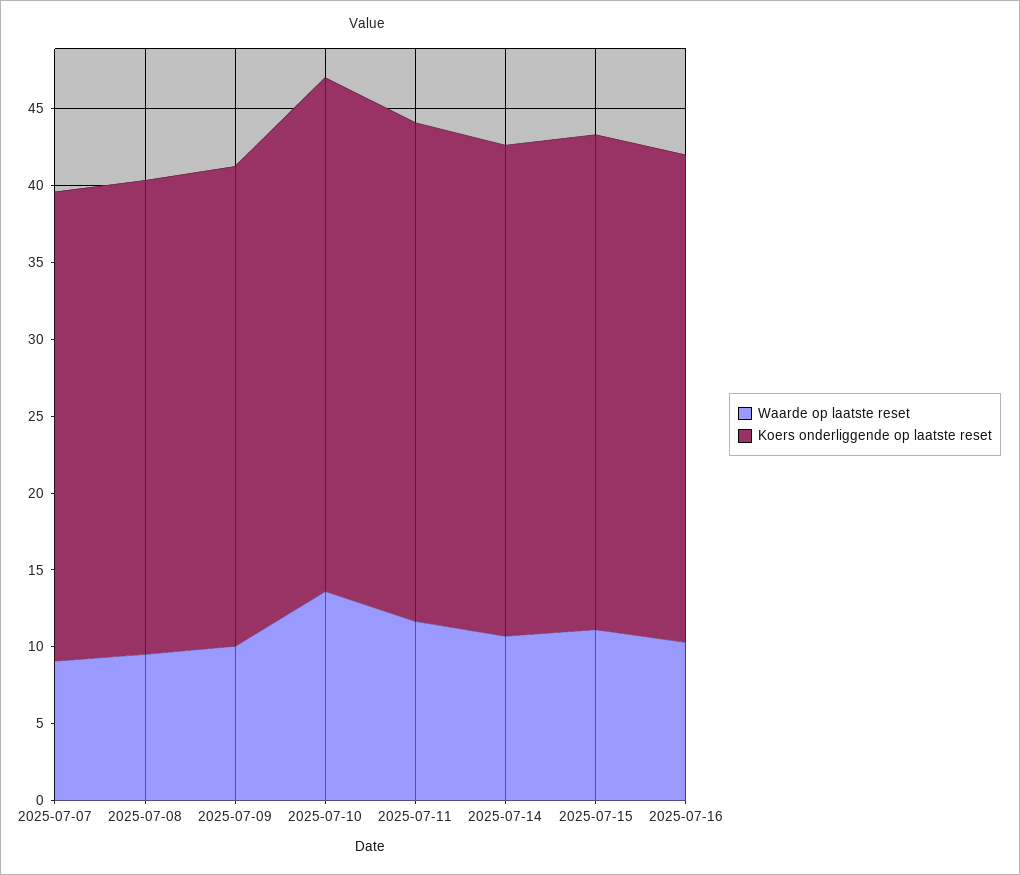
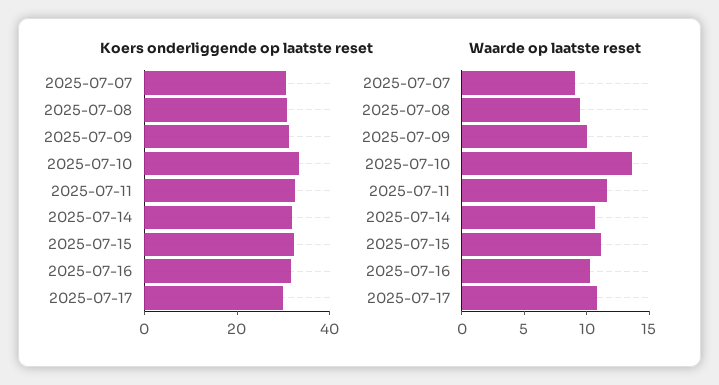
Koers onderliggende op laatste reset, 2025-07-17: none -> 30
Waarde op laatste reset, 2025-07-17: none -> 11

